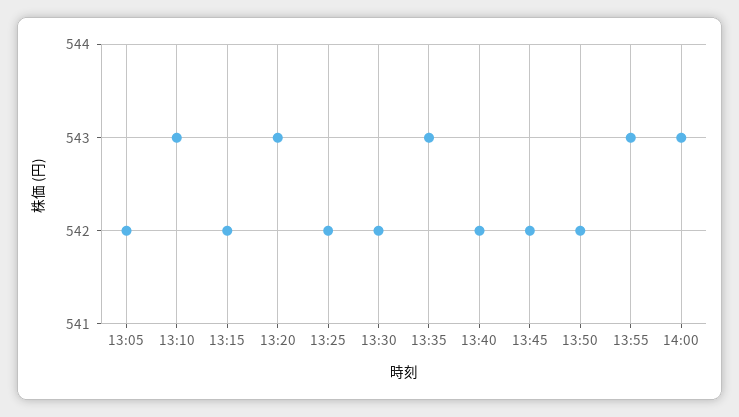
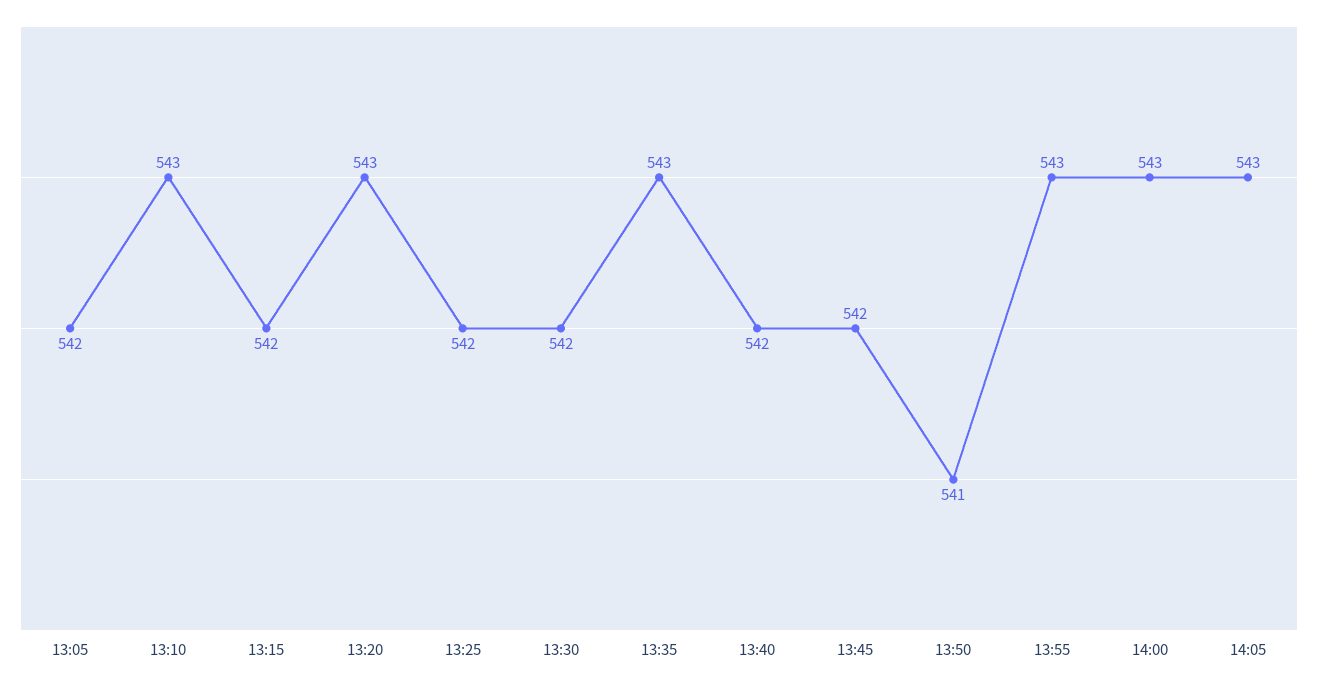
13:50: 542 -> 541
14:05: none -> 543

